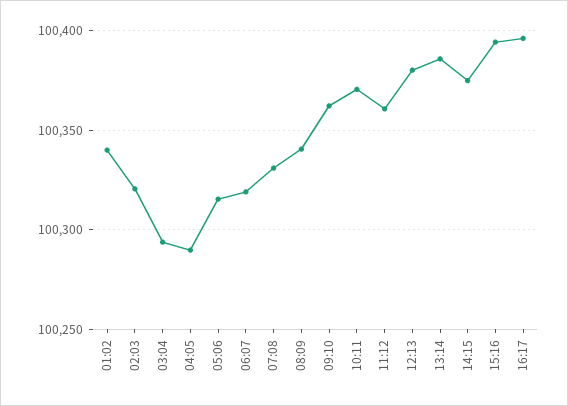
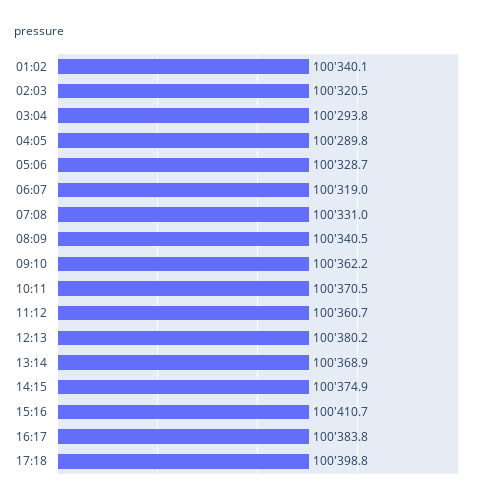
05:06: 100315 -> 100328.7
13:14: 100385 -> 100368.9
15:16: 100395 -> 100410.7
16:17: 100395 -> 100383.8
17:18: none -> 100398.8

